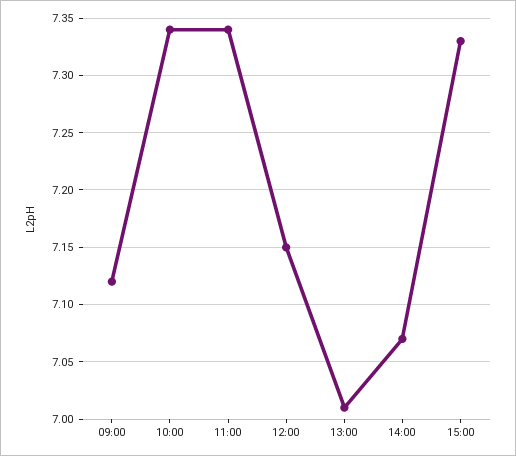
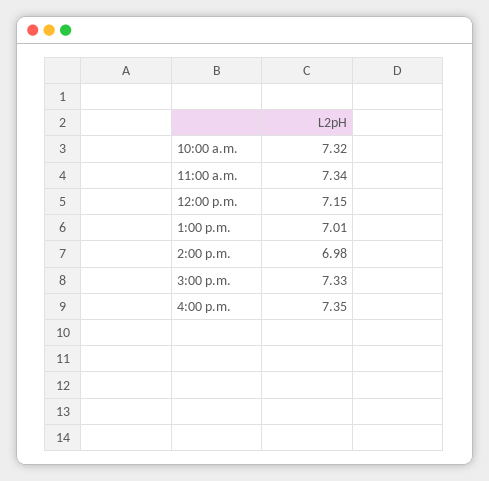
09:00: 7.12 -> none
10:00: 7.34 -> 7.32
14:00: 7.07 -> 6.98
4:00 p.m.: none -> 7.35

